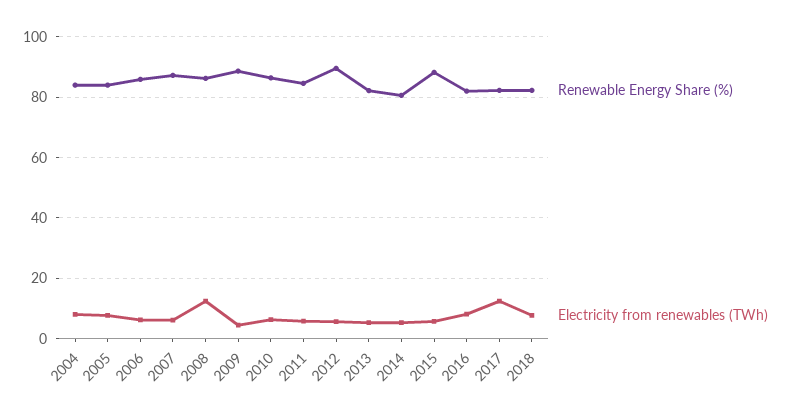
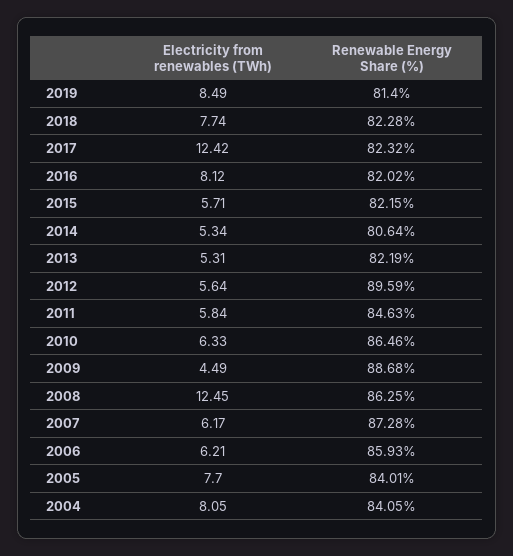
Renewable Energy Share (%), 2015: 88 -> 82.15
Electricity from renewables (TWh), 2019: none -> 8.49
Renewable Energy Share (%), 2019: none -> 81.4

